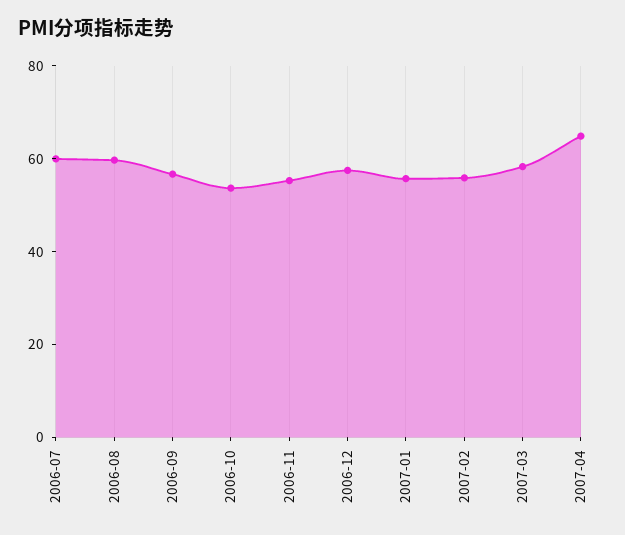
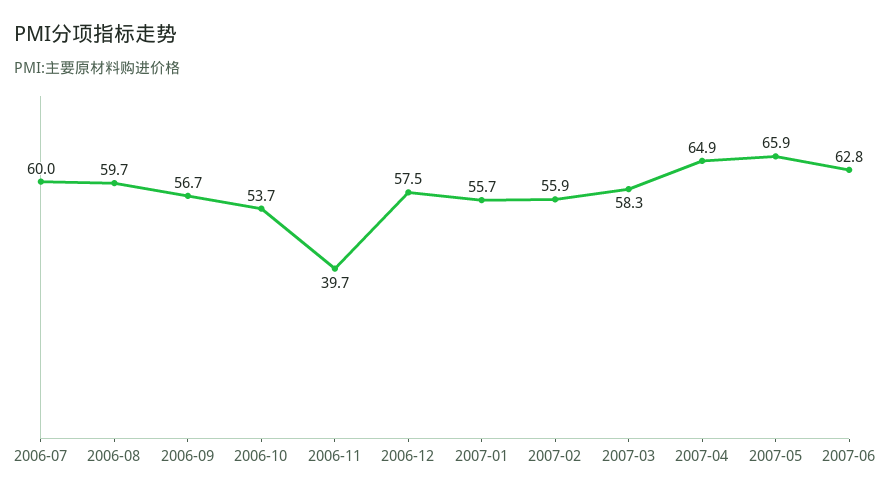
2006-11: 55 -> 39.7
2007-05: none -> 65.9
2007-06: none -> 62.8

